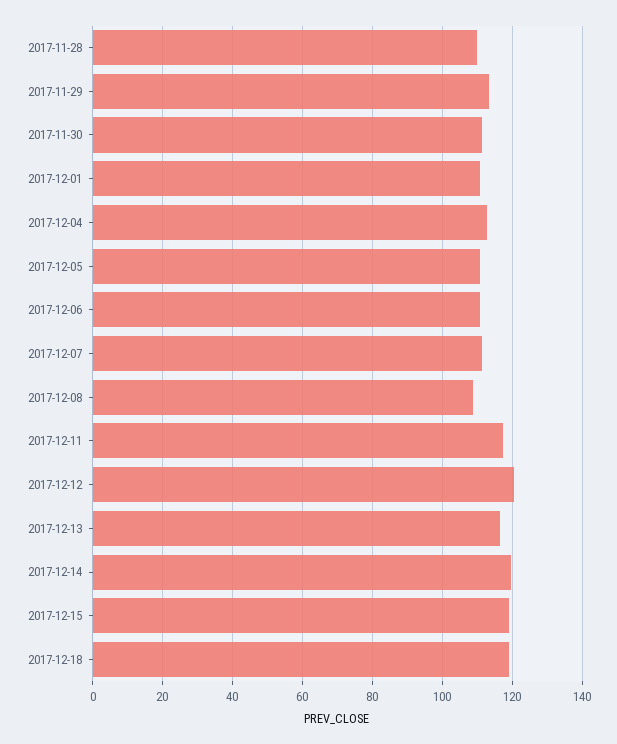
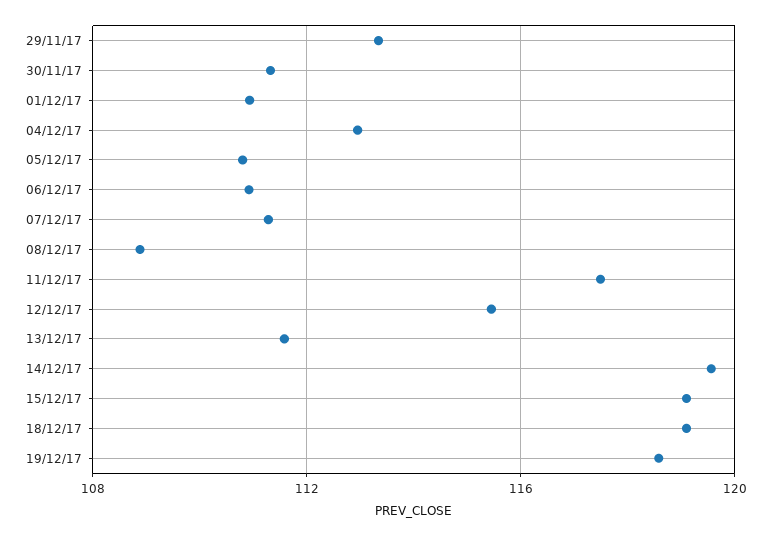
2017-11-28: 110 -> none
2017-12-12: 120 -> 115.5
2017-12-13: 116 -> 111.5
19/12/17: none -> 118.5

